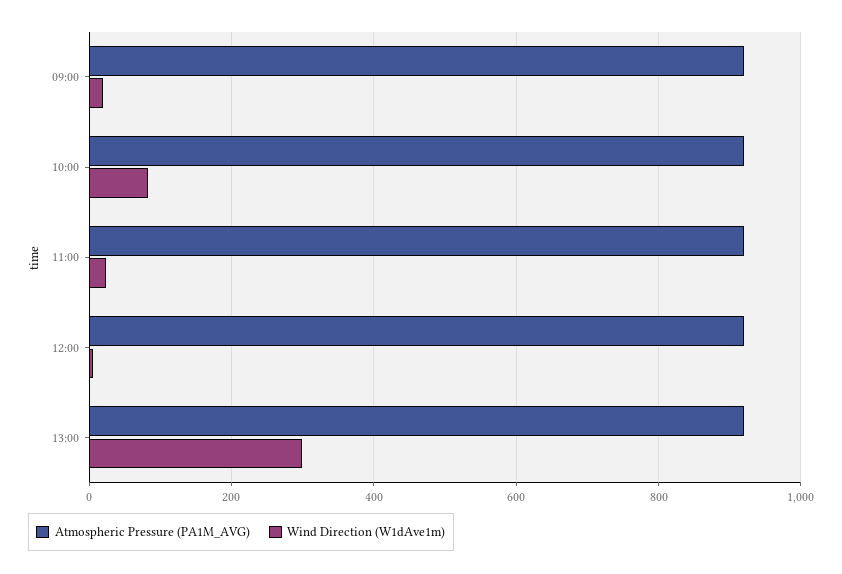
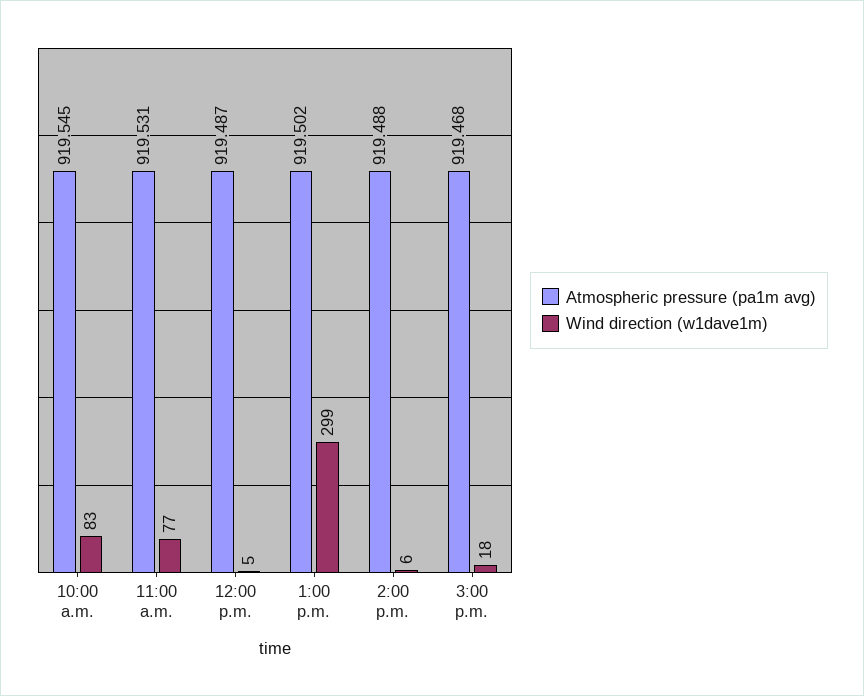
Atmospheric Pressure (PA1M_AVG), 09:00: 920 -> none
Wind Direction (W1dAve1m), 09:00: 20 -> none
Wind Direction (W1dAve1m), 11:00: 20 -> 77
Atmospheric Pressure (PA1M_AVG), 2:00 p.m.: none -> 919.488
Wind Direction (W1dAve1m), 2:00 p.m.: none -> 6
Atmospheric Pressure (PA1M_AVG), 3:00 p.m.: none -> 919.468
Wind Direction (W1dAve1m), 3:00 p.m.: none -> 18

